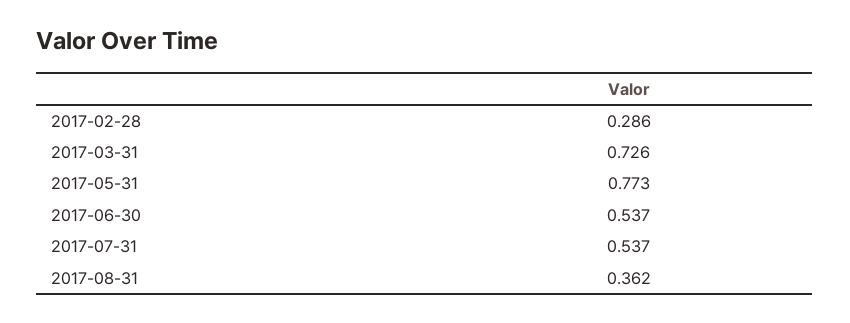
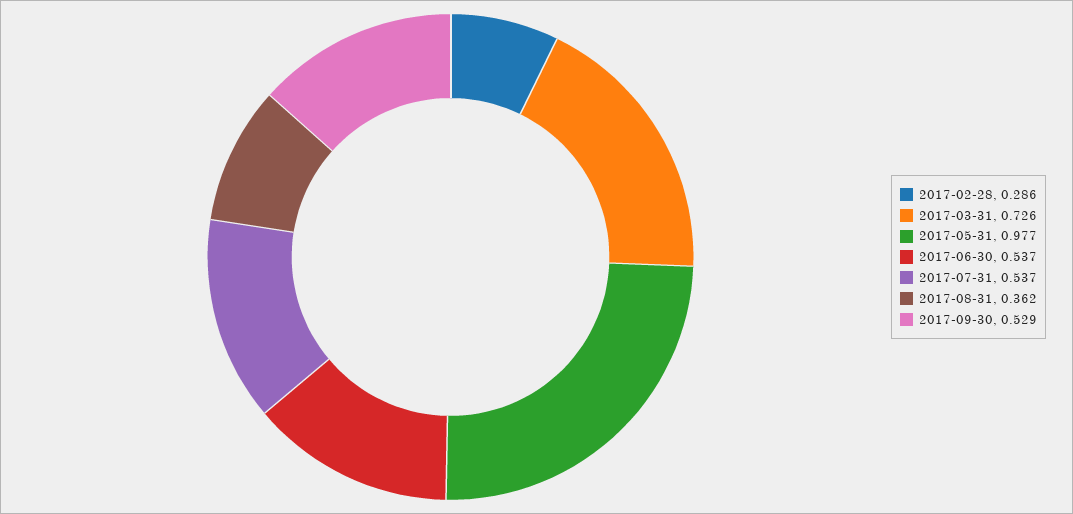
2017-05-31: 0.773 -> 0.977
2017-09-30: none -> 0.529

